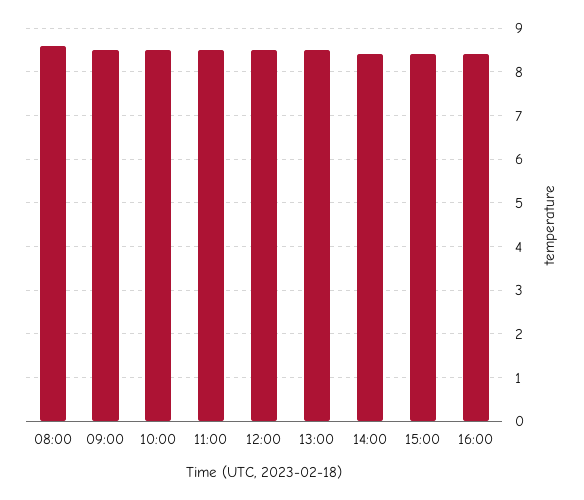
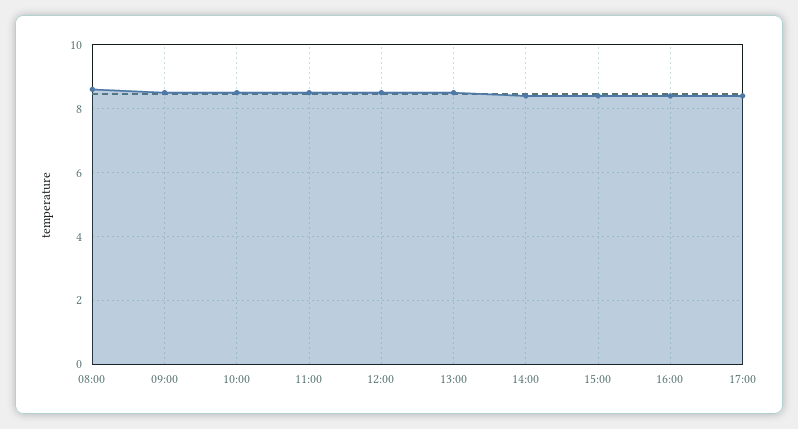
17:00: none -> 8.5

